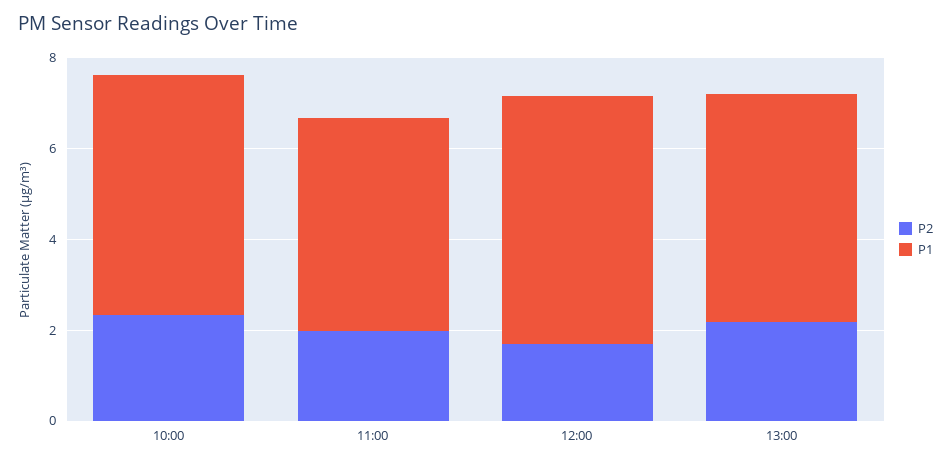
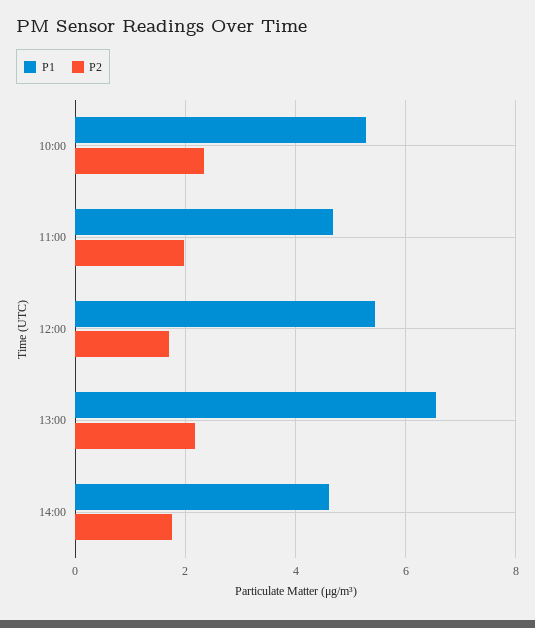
P1, 13:00: 5 -> 6.6
P1, 14:00: none -> 4.6
P2, 14:00: none -> 1.8

